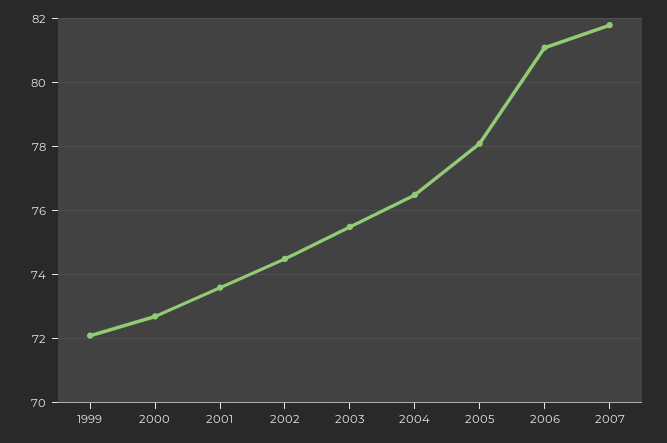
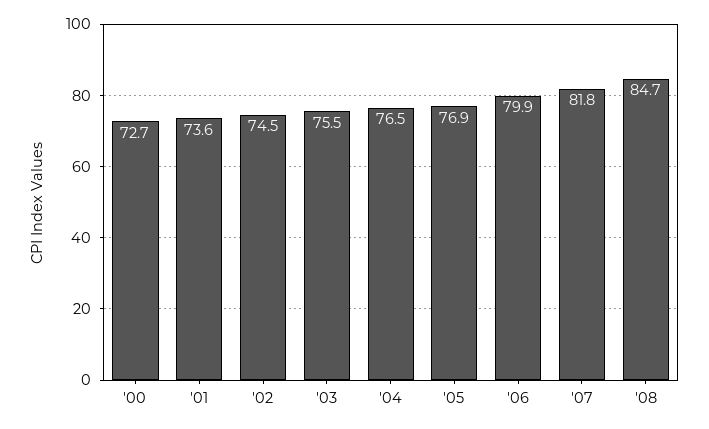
1999: 72 -> none
2005: 78 -> 76.9
2006: 81 -> 79.9
'08: none -> 84.7

